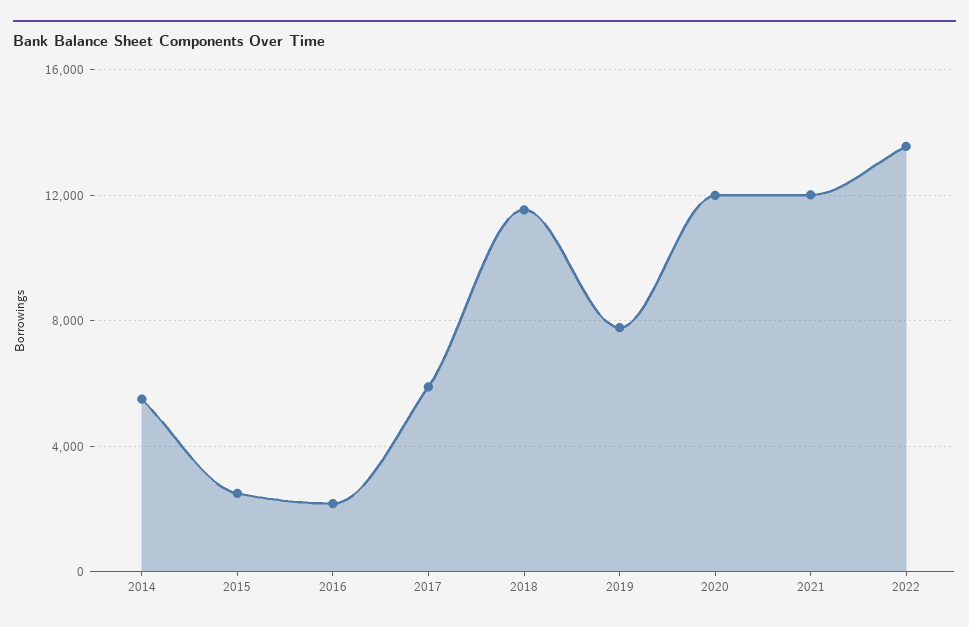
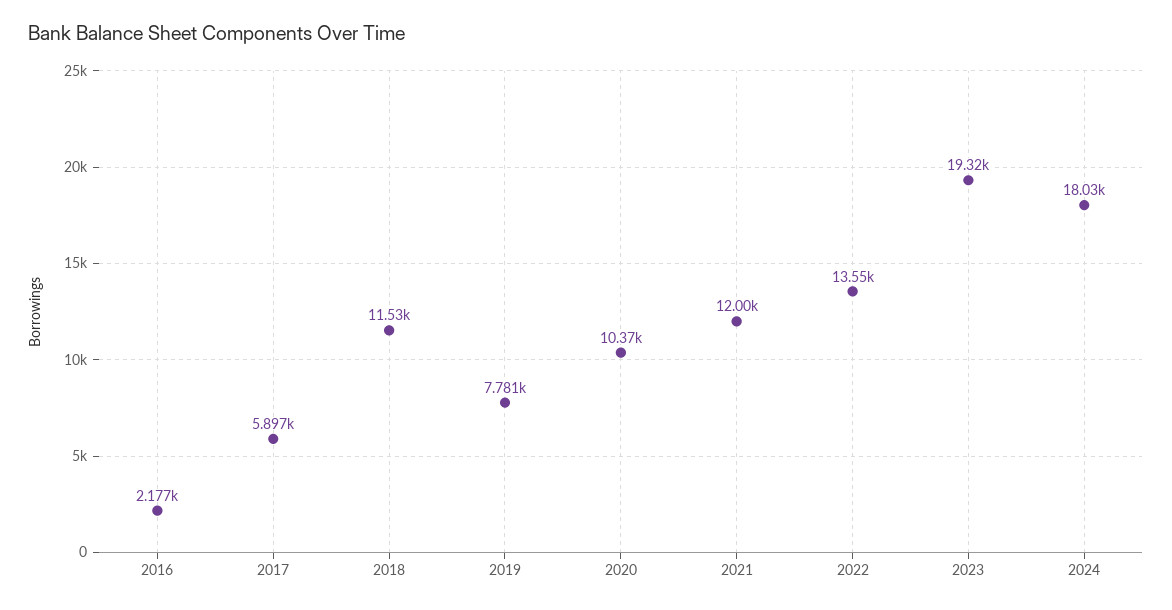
2014: 5500 -> none
2015: 2500 -> none
2020: 12000 -> 10370
2023: none -> 19320
2024: none -> 18030

